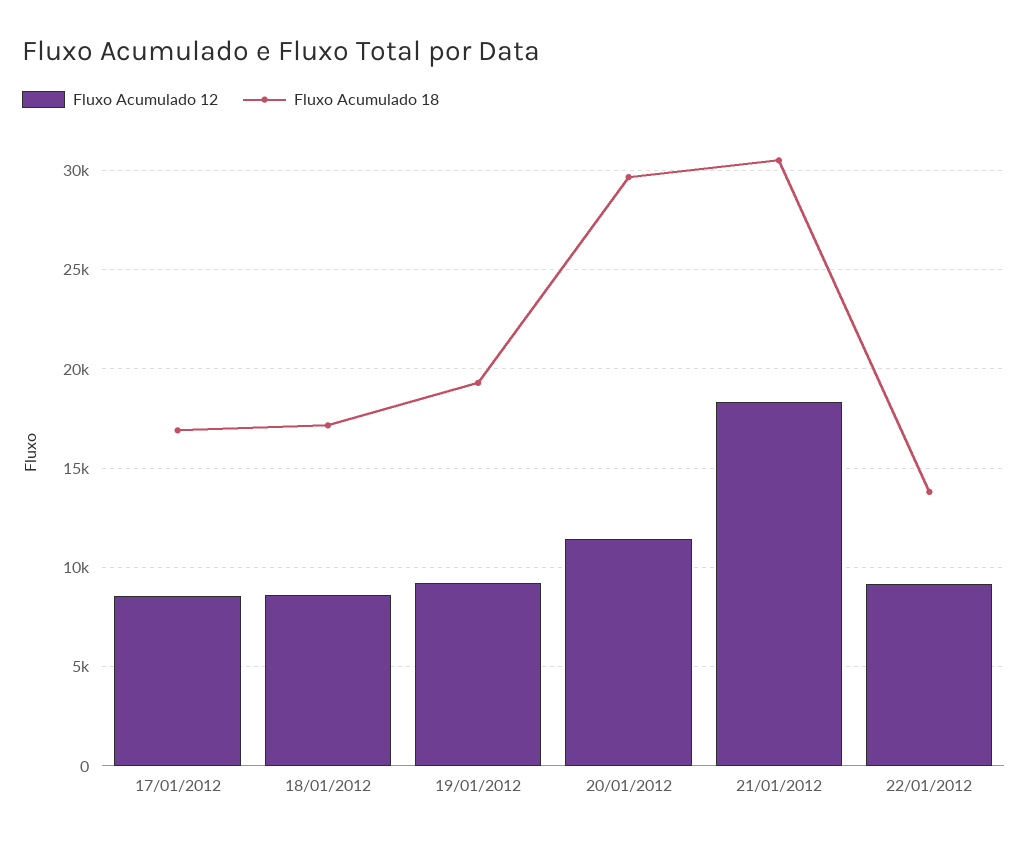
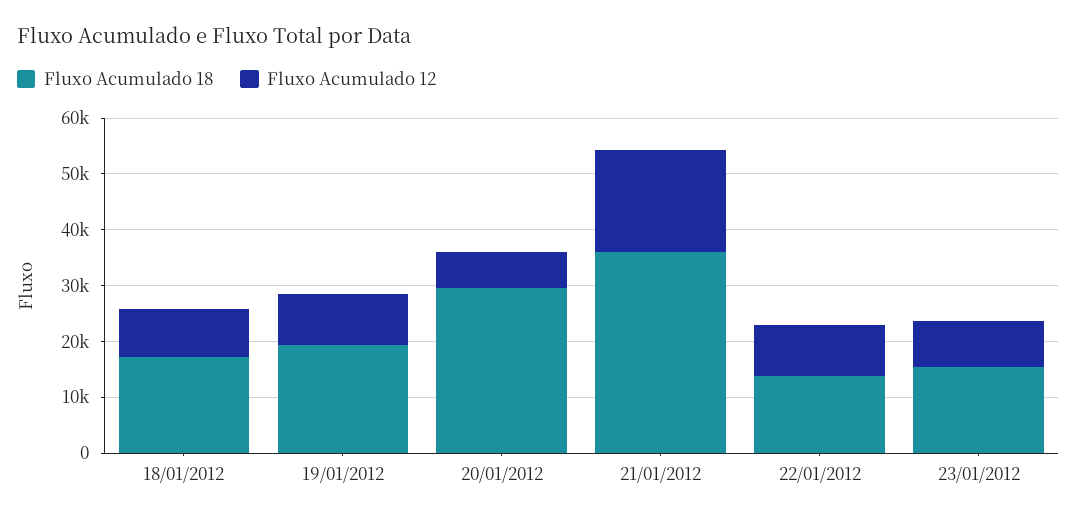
Fluxo Acumulado 12, 17/01/2012: 8500 -> none
Fluxo Acumulado 18, 17/01/2012: 17000 -> none
Fluxo Acumulado 12, 20/01/2012: 11500 -> 6000
Fluxo Acumulado 18, 21/01/2012: 30500 -> 36000
Fluxo Acumulado 18, 23/01/2012: none -> 16000
Fluxo Acumulado 12, 23/01/2012: none -> 8000

